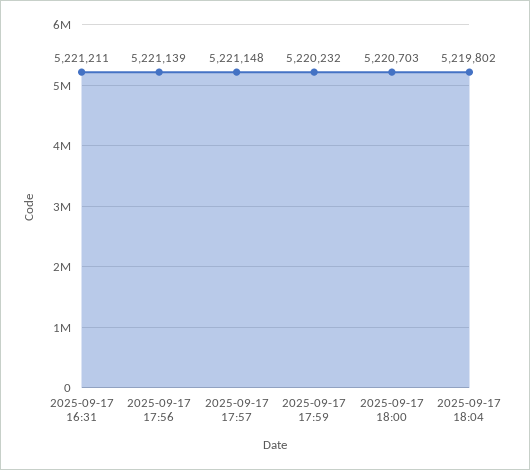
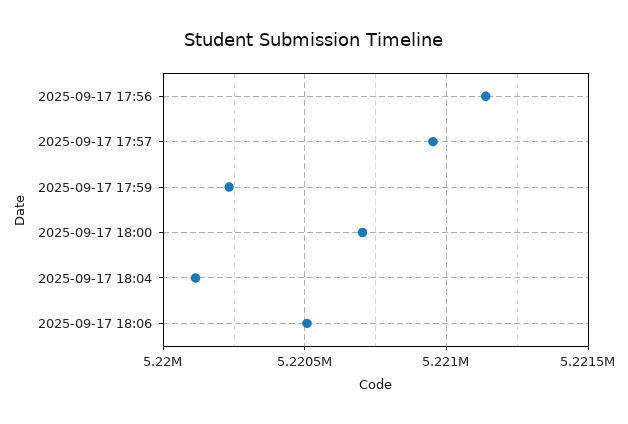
2025-09-17 16:31: 5221211 -> none
2025-09-17 17:57: 5221148 -> 5220950
2025-09-17 18:04: 5219802 -> 5220100
2025-09-17 18:06: none -> 5220500

